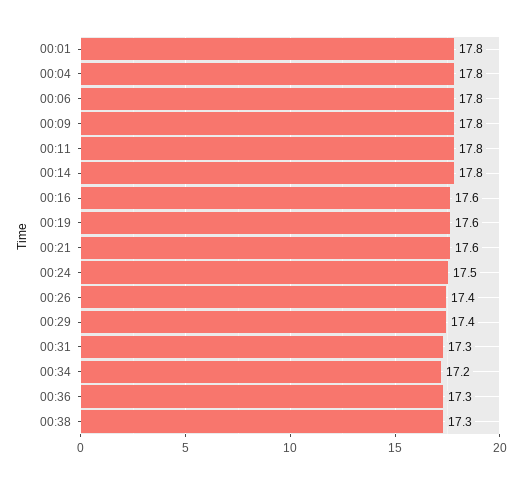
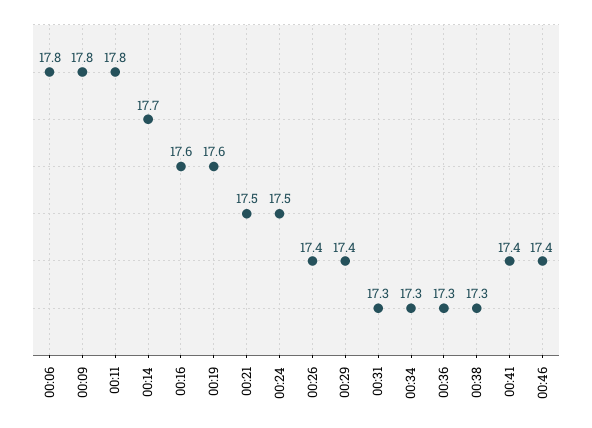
00:01: 17.8 -> none
00:04: 17.8 -> none
00:14: 17.8 -> 17.7
00:21: 17.6 -> 17.5
00:34: 17.2 -> 17.3
00:41: none -> 17.4
00:46: none -> 17.4

